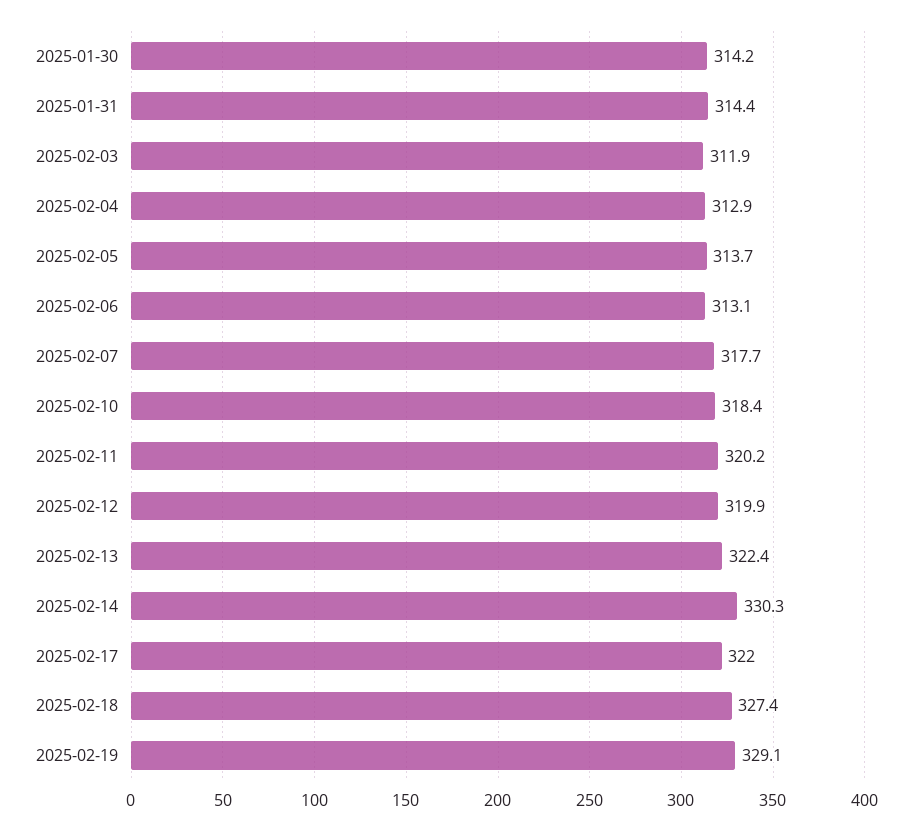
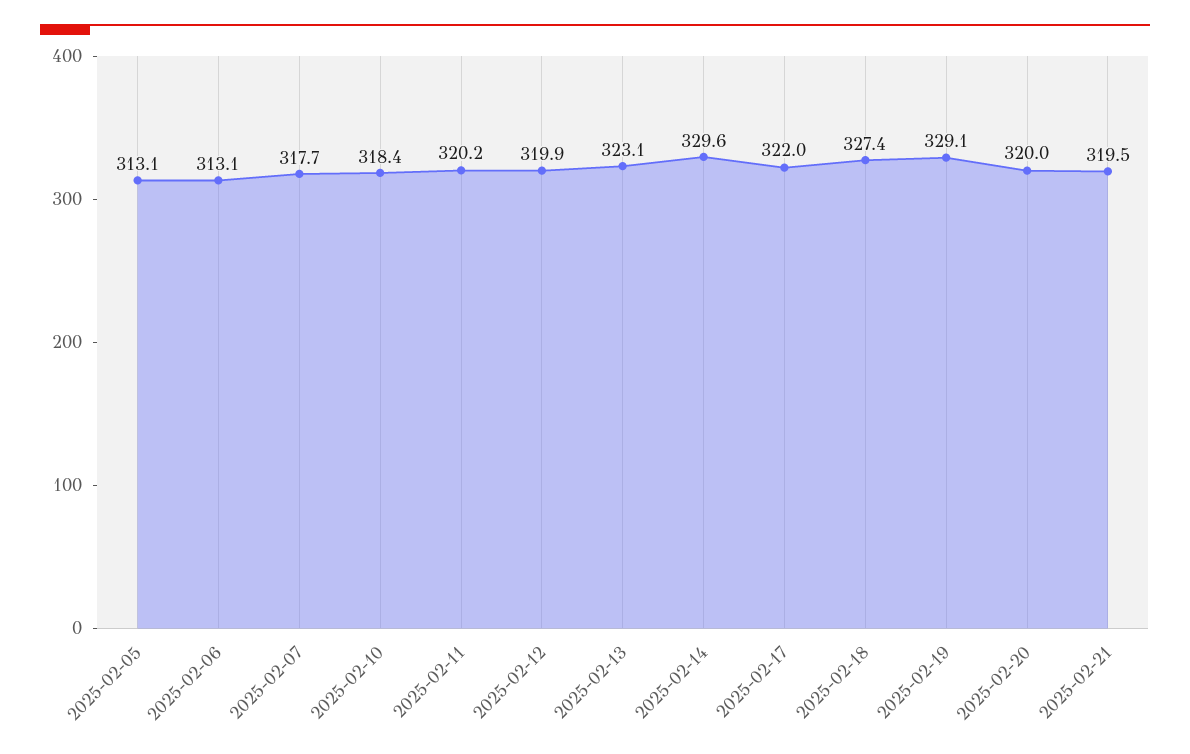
2025-01-30: 314.2 -> none
2025-01-31: 314.4 -> none
2025-02-03: 311.9 -> none
2025-02-04: 312.9 -> none
2025-02-05: 313.7 -> 313.1
2025-02-13: 322.4 -> 323.1
2025-02-14: 330.3 -> 329.6
2025-02-20: none -> 320
2025-02-21: none -> 319.5

